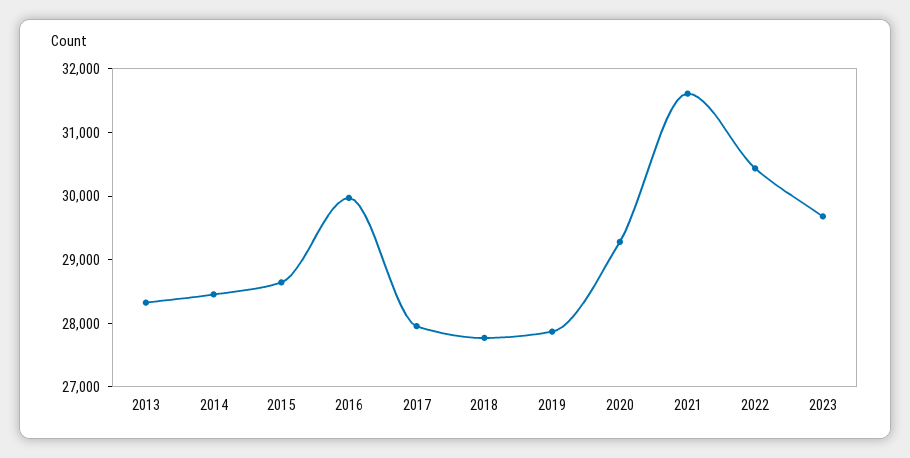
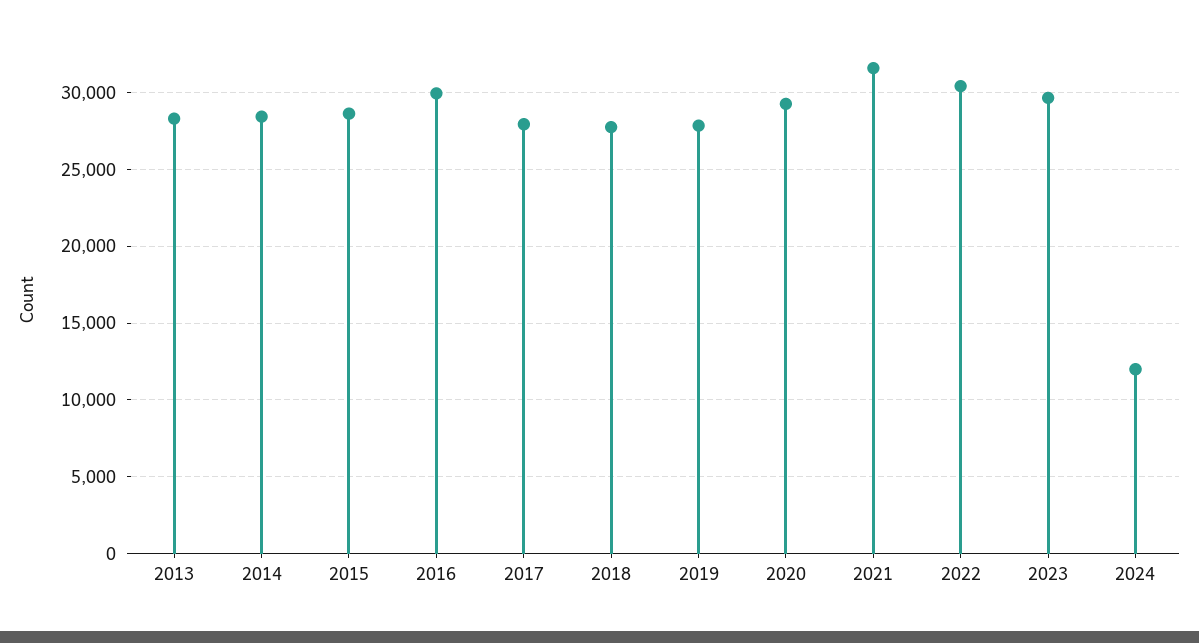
2024: none -> 12000

